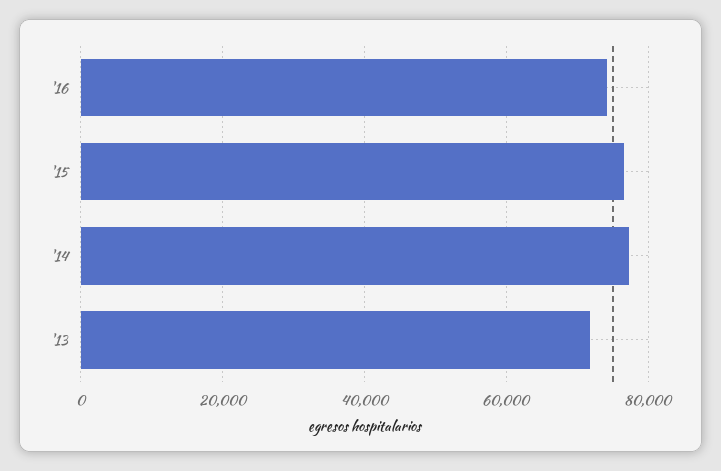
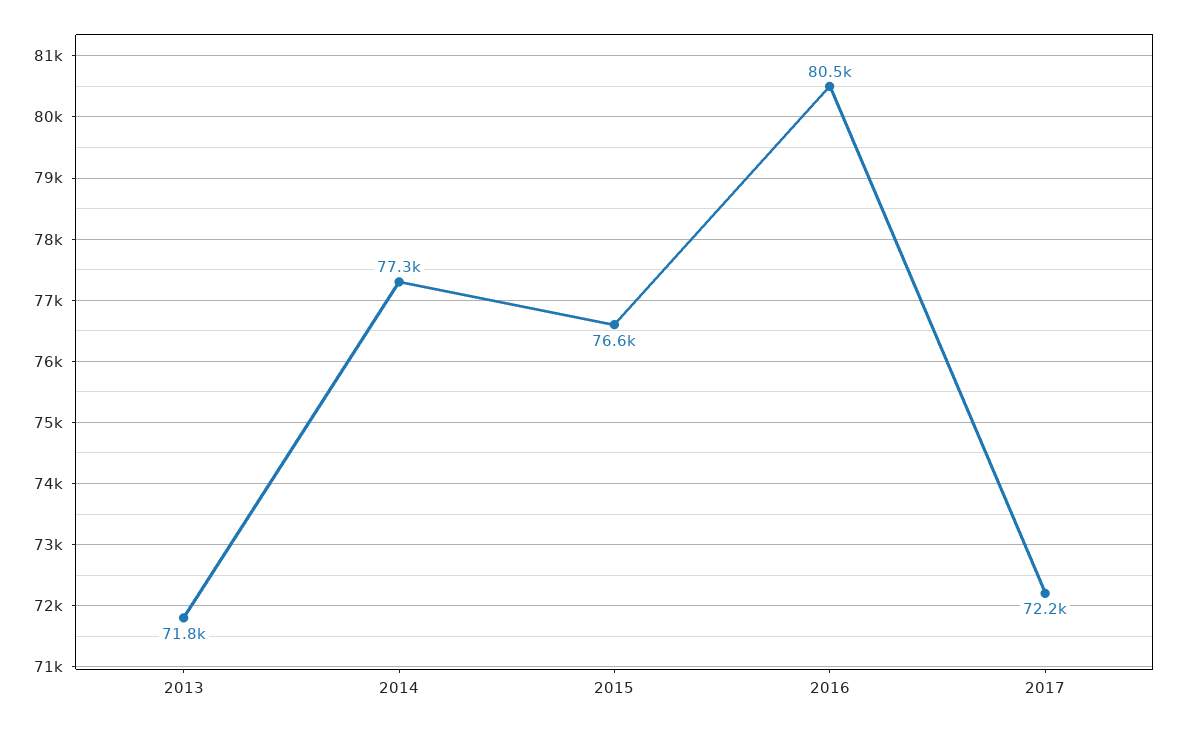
'16: 74000 -> 80500
2017: none -> 72200

